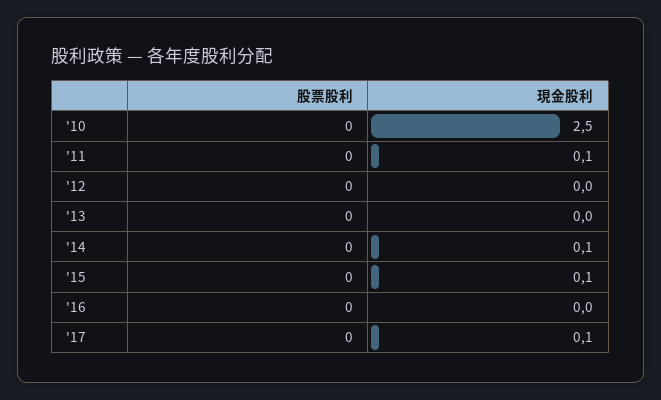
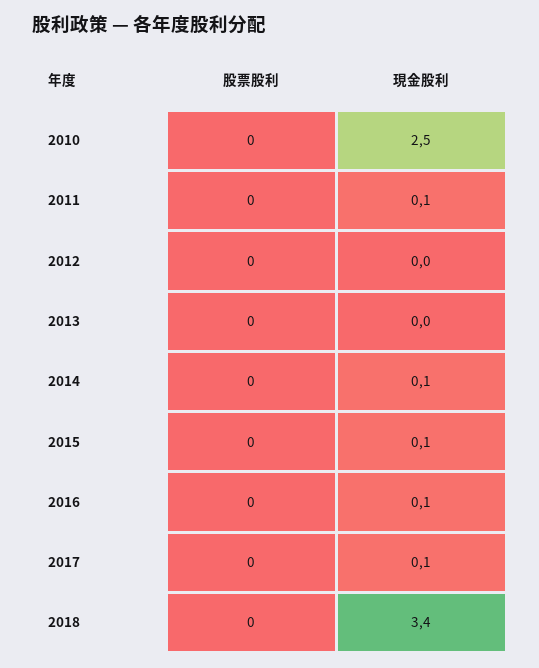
現金股利, '16: 0 -> 0.1
股票股利, 2018: none -> 0
現金股利, 2018: none -> 3.4

